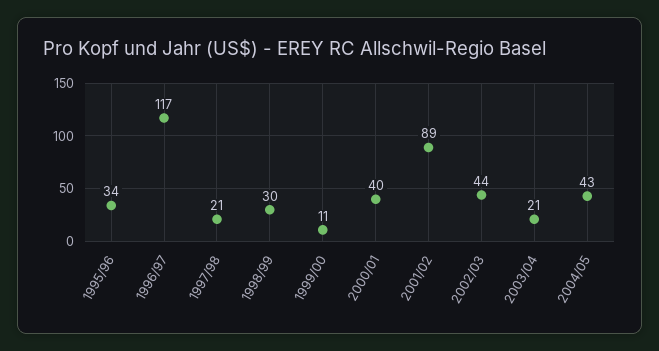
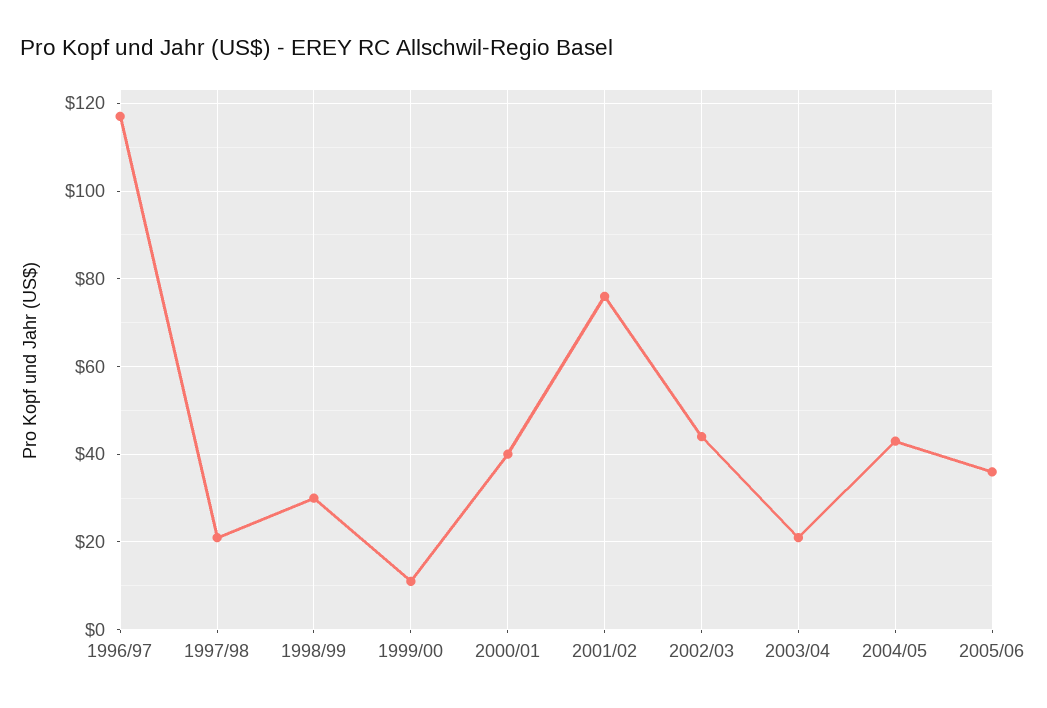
1995/96: 34 -> none
2001/02: 89 -> 75
2005/06: none -> 35

